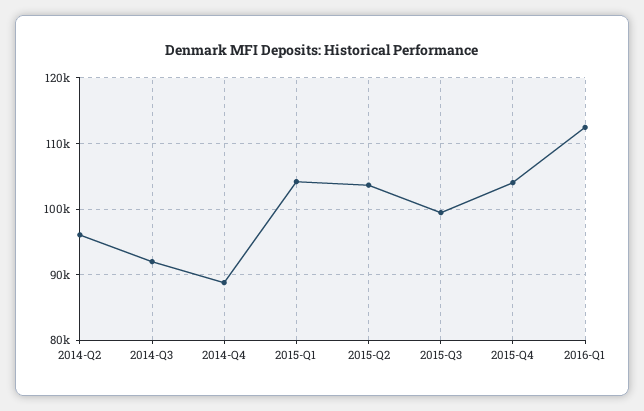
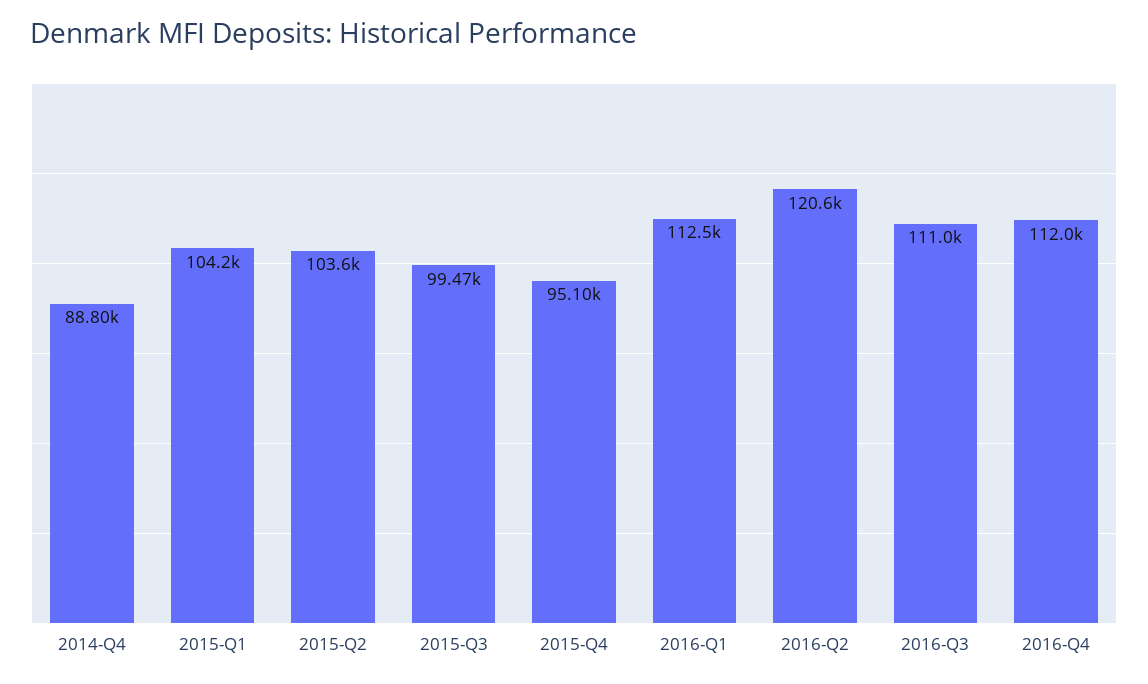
2014-Q2: 96000 -> none
2014-Q3: 92000 -> none
2015-Q4: 104000 -> 95100
2016-Q2: none -> 120600
2016-Q3: none -> 111000
2016-Q4: none -> 112000

